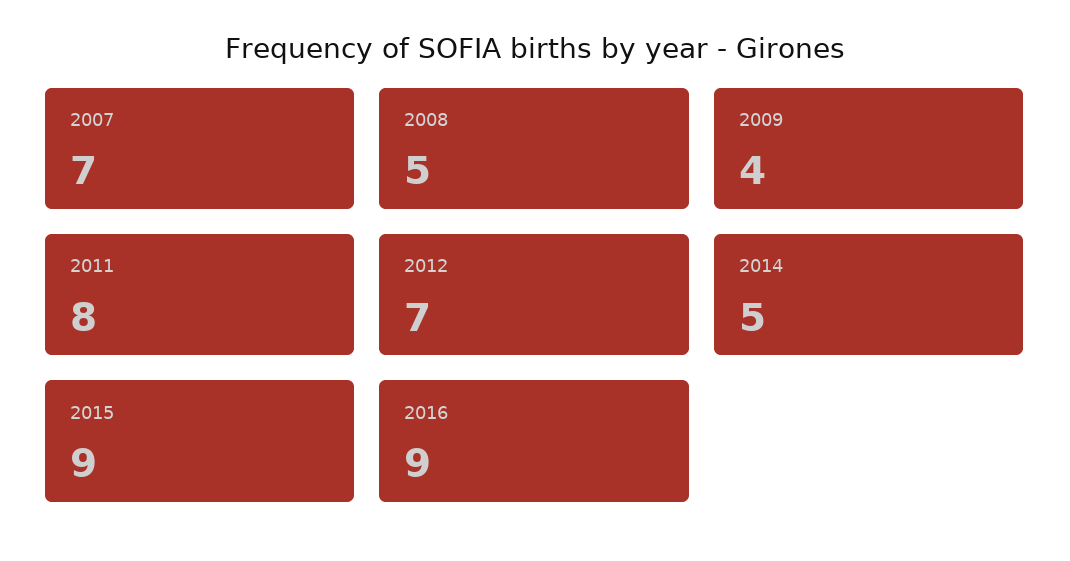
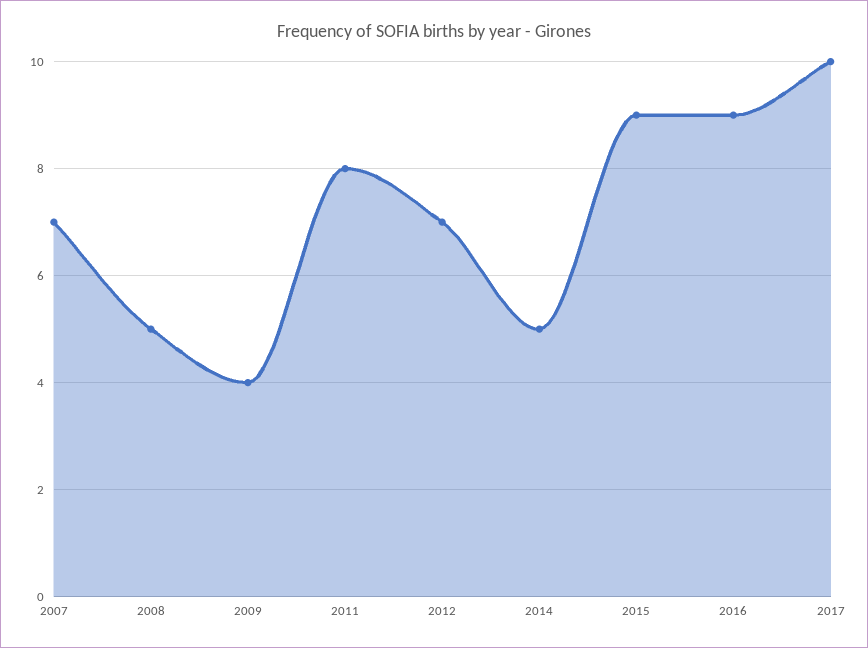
2017: none -> 10

